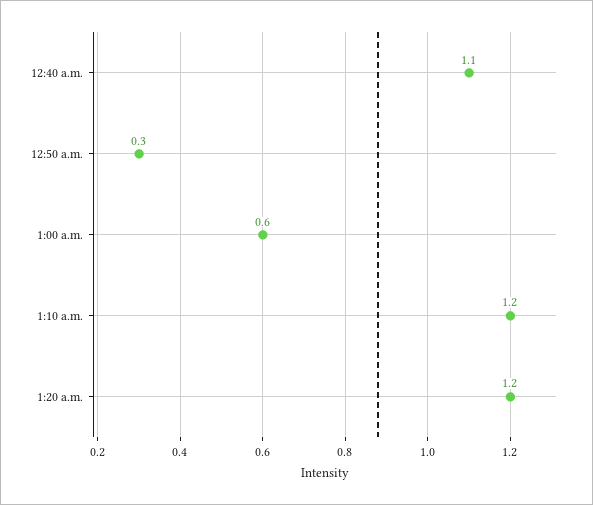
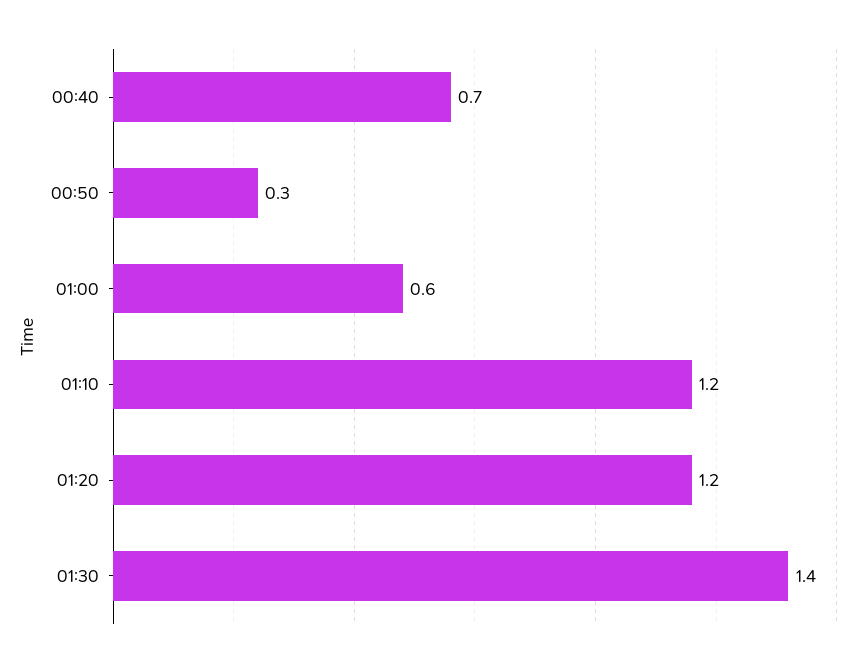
12:40 a.m.: 1.1 -> 0.7
01:30: none -> 1.4

